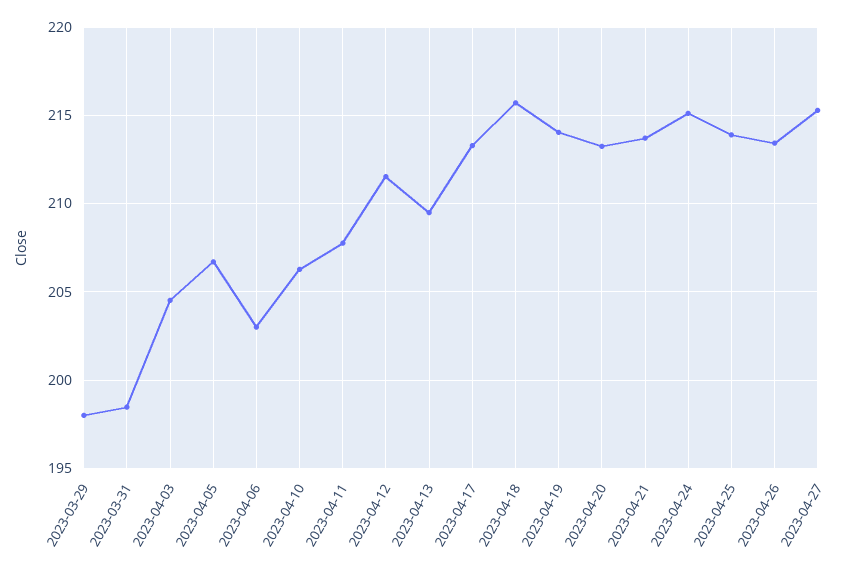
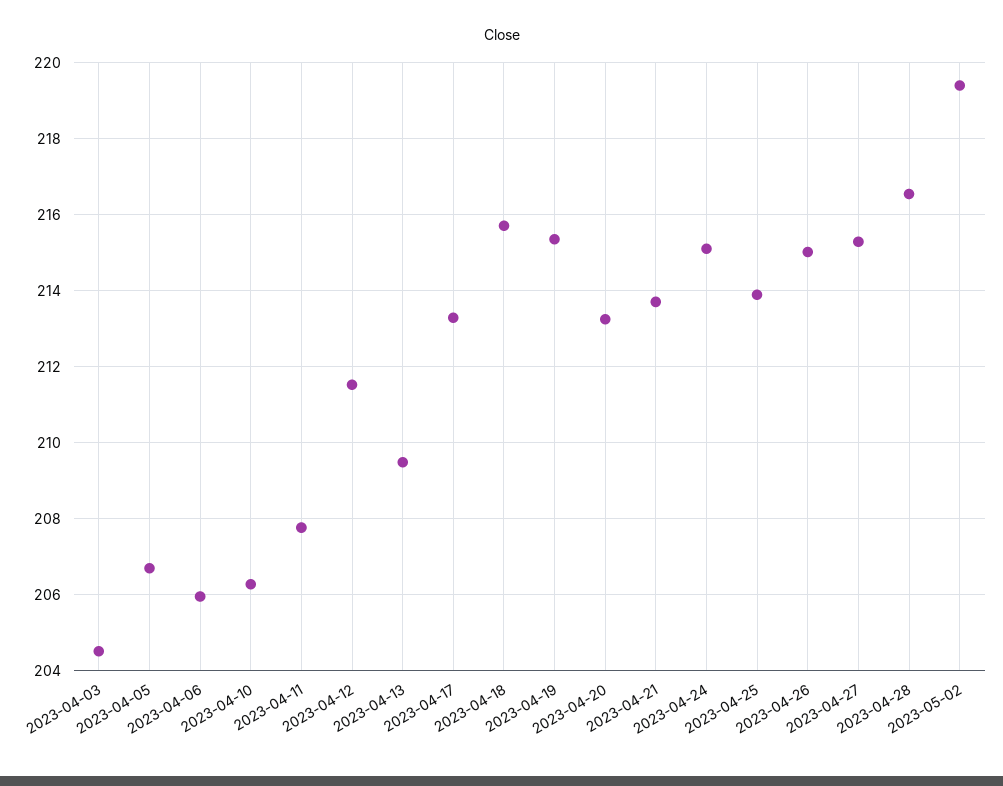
2023-03-29: 198 -> none
2023-03-31: 198.5 -> none
2023-04-06: 203 -> 206
2023-04-19: 214 -> 215.4
2023-04-26: 213.5 -> 215
2023-04-28: none -> 216.6
2023-05-02: none -> 219.4

